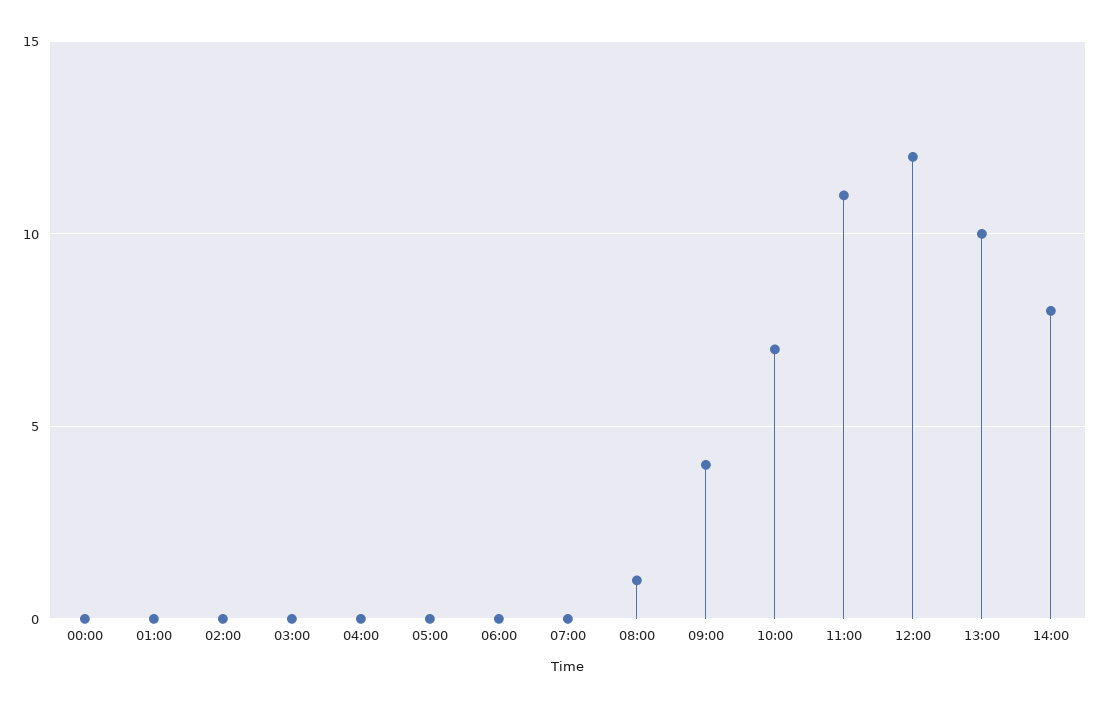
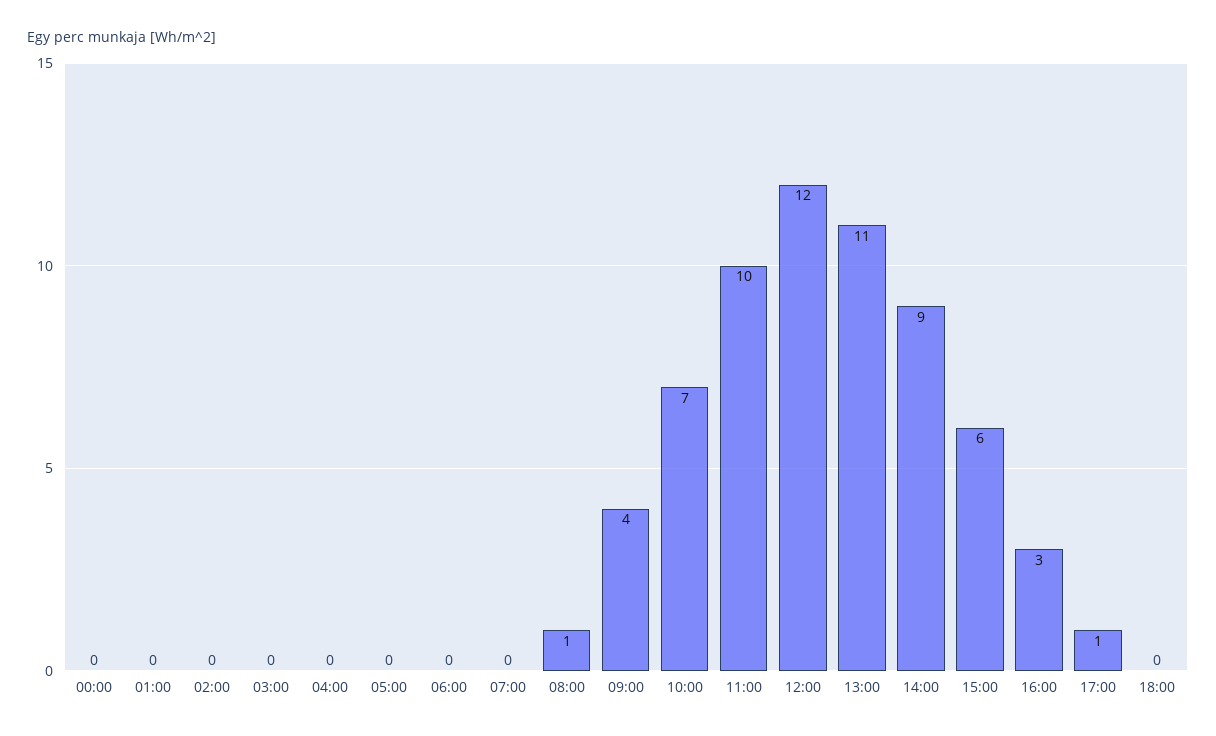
11:00: 11 -> 10
13:00: 10 -> 11
14:00: 8 -> 9
15:00: none -> 6
16:00: none -> 3
17:00: none -> 1
18:00: none -> 0

